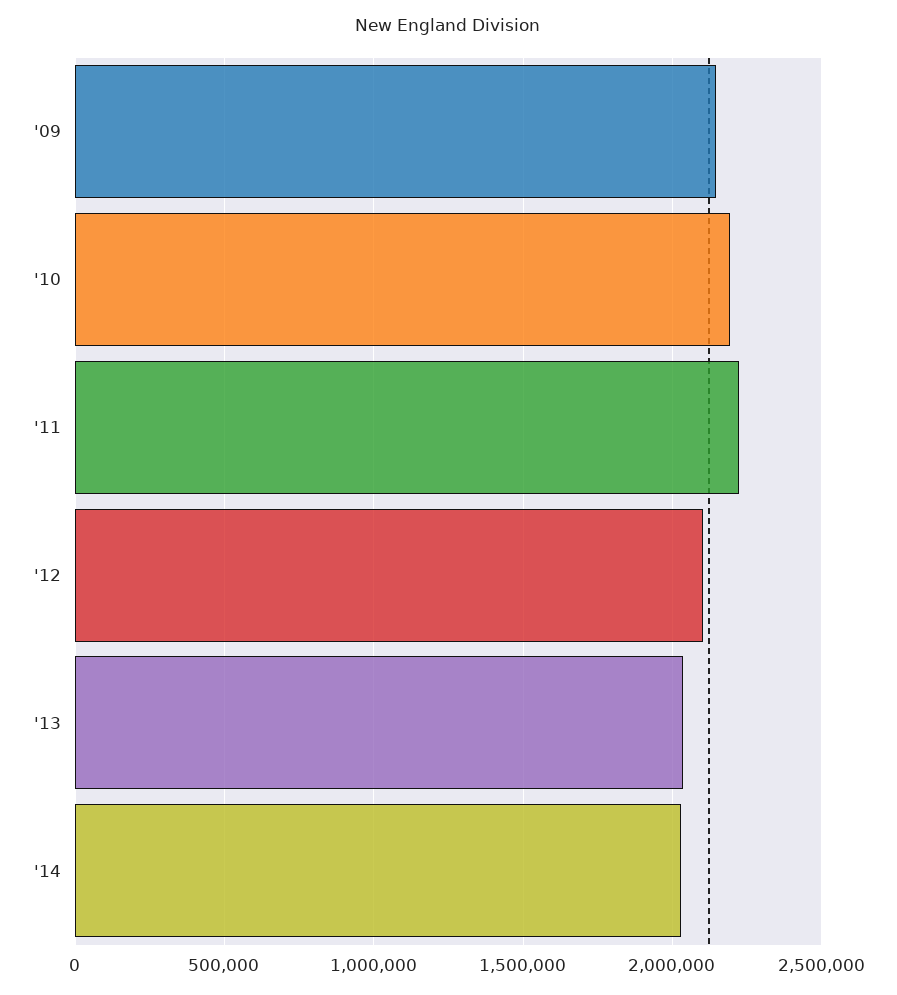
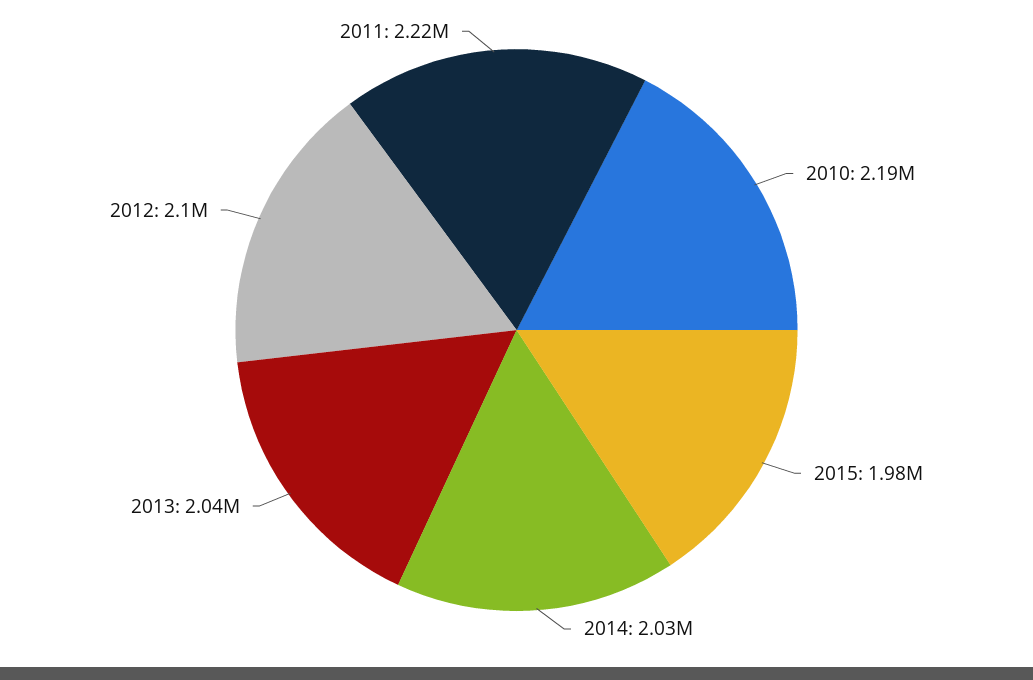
'09: 2150000 -> none
2015: none -> 1980000

